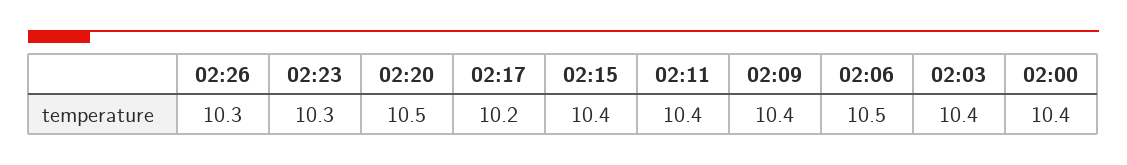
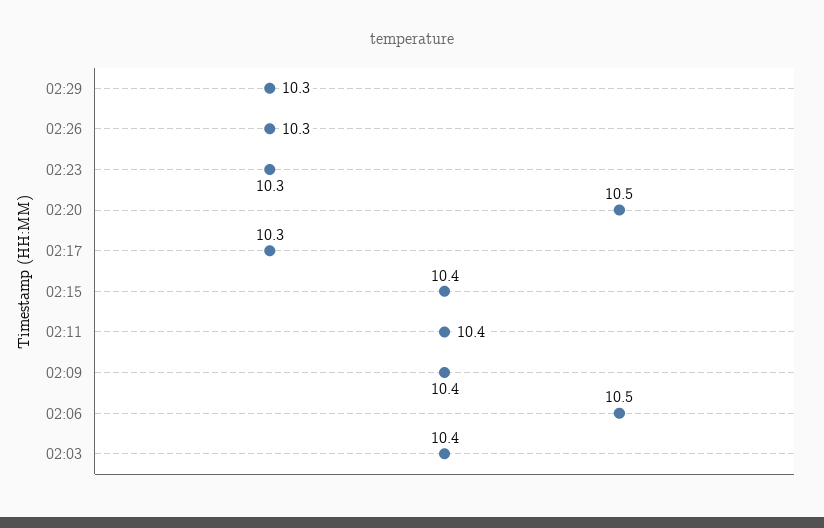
02:17: 10.2 -> 10.3
02:00: 10.4 -> none
02:29: none -> 10.3

